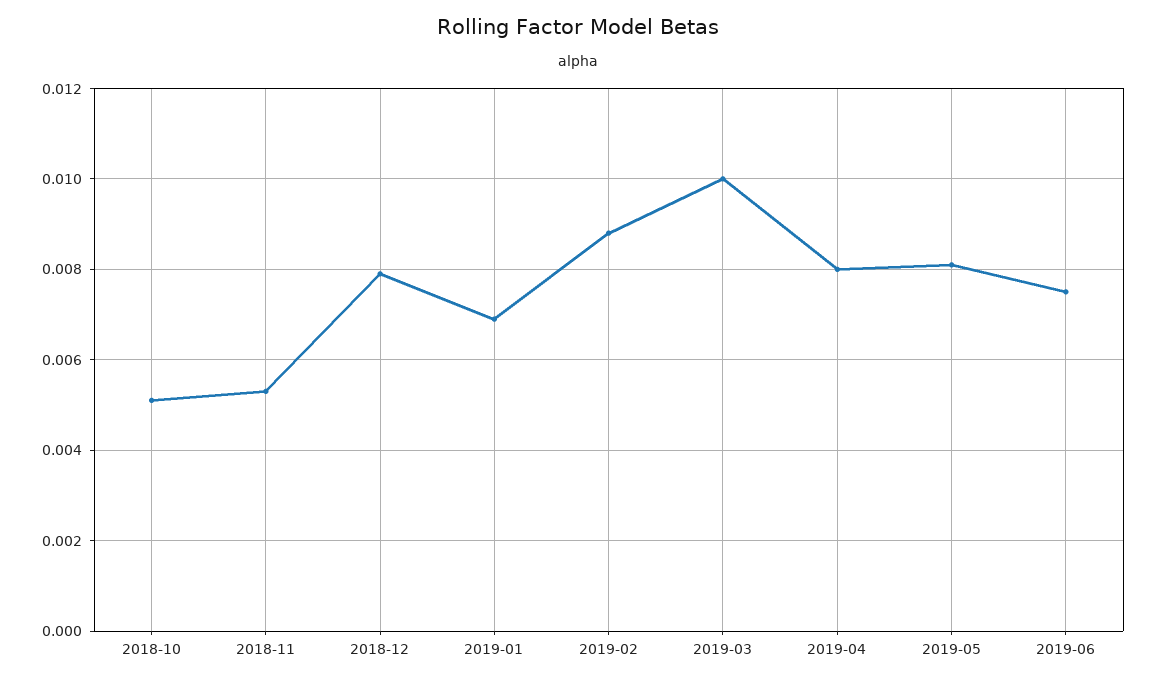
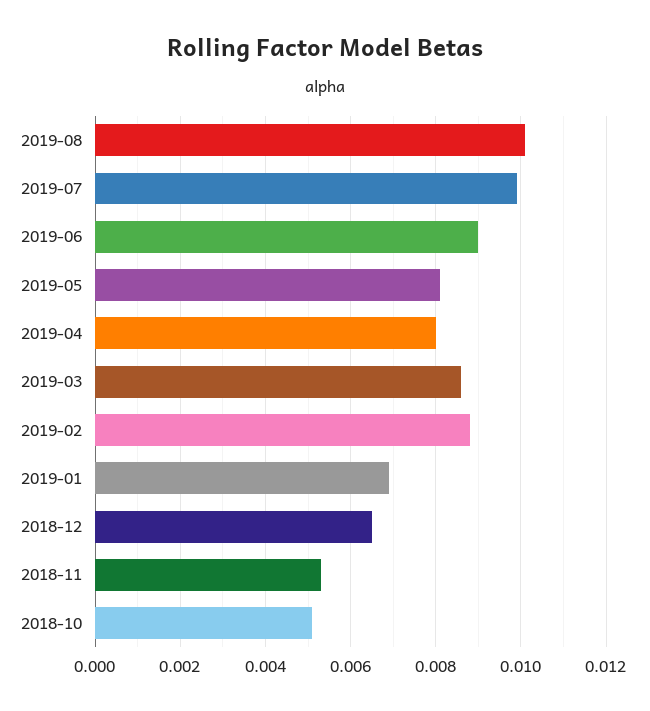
2018-12: 0.008 -> 0.0065
2019-03: 0.01 -> 0.0085
2019-06: 0.0075 -> 0.009
2019-08: none -> 0.01
2019-07: none -> 0.01

